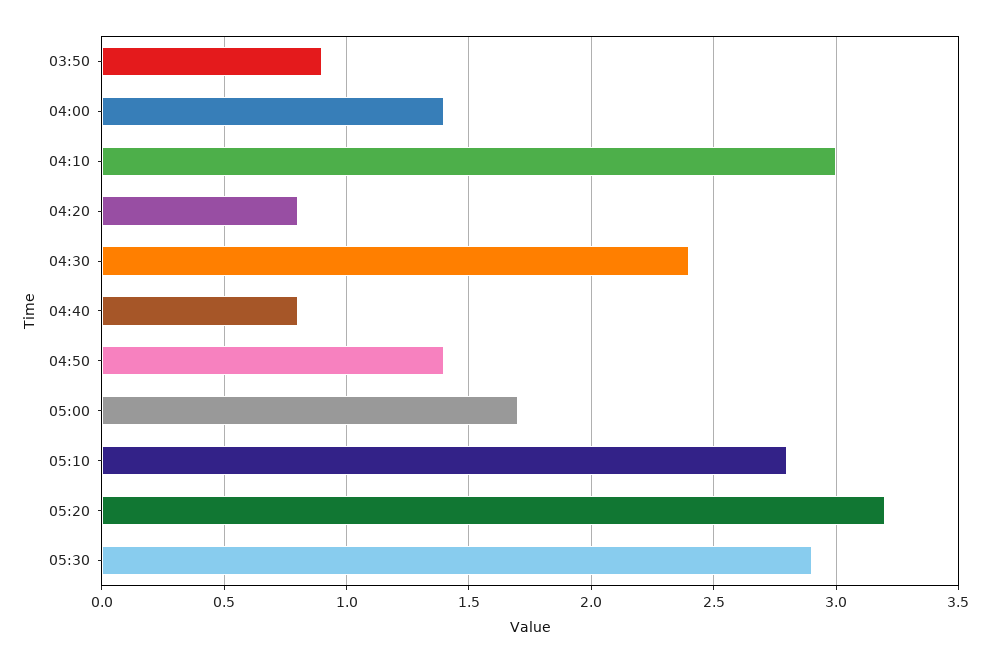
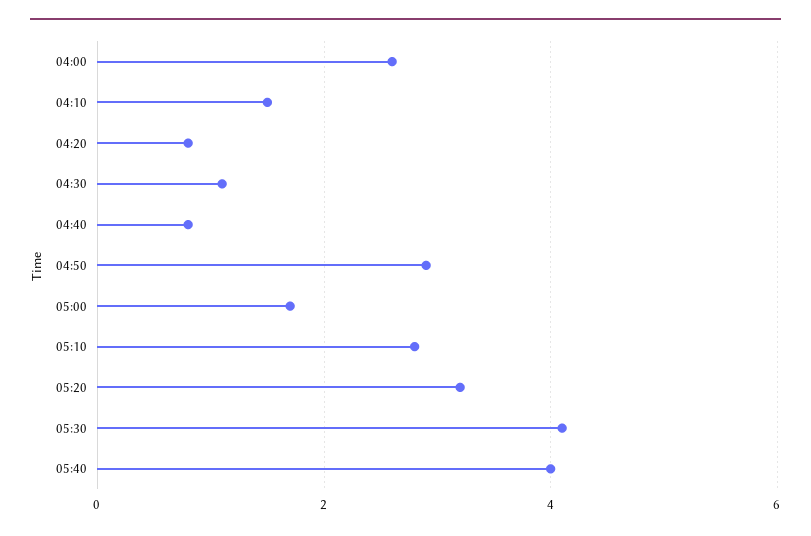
03:50: 0.9 -> none
04:00: 1.4 -> 2.5
04:10: 3 -> 1.5
04:30: 2.4 -> 1
04:50: 1.4 -> 3
05:30: 2.9 -> 4
05:40: none -> 4

